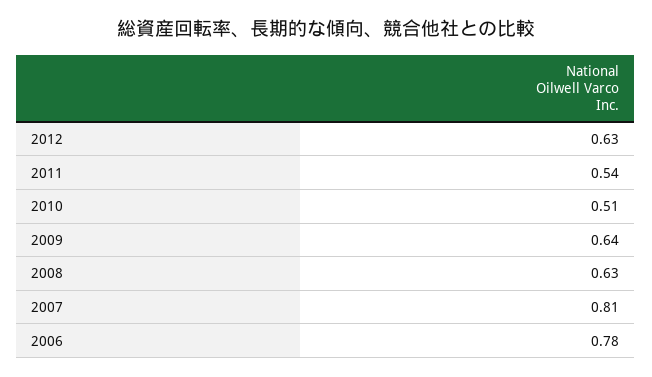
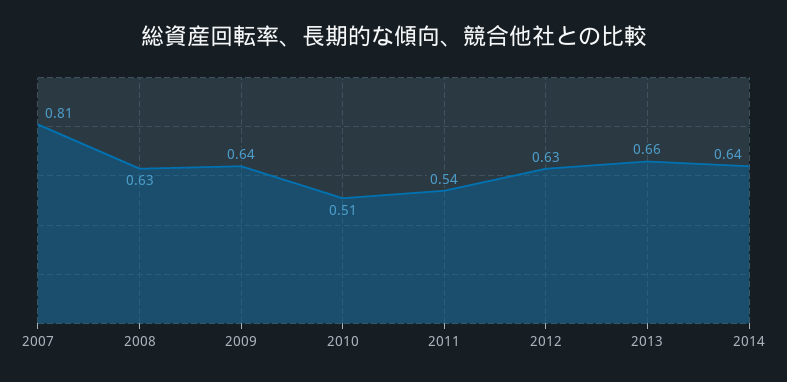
2006: 0.78 -> none
2013: none -> 0.66
2014: none -> 0.64

